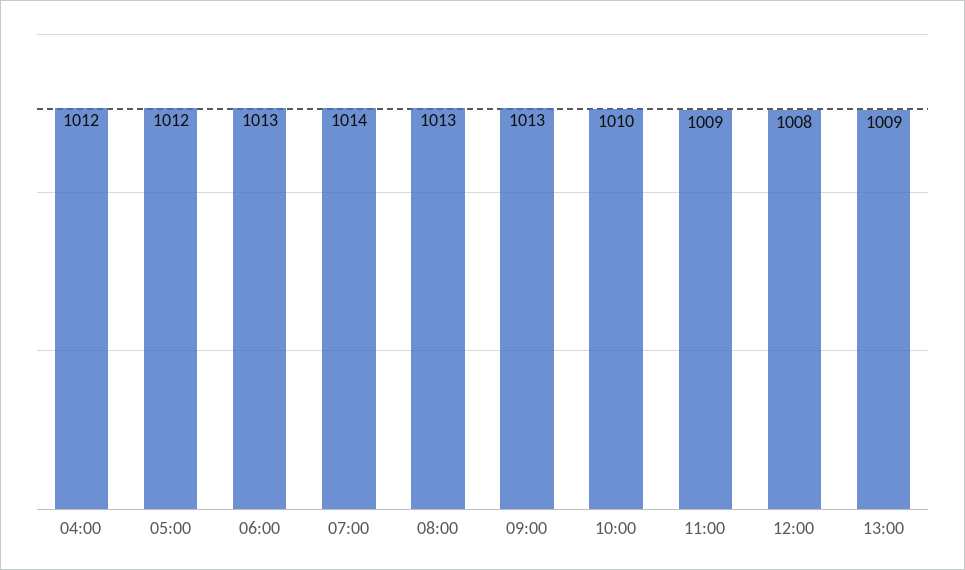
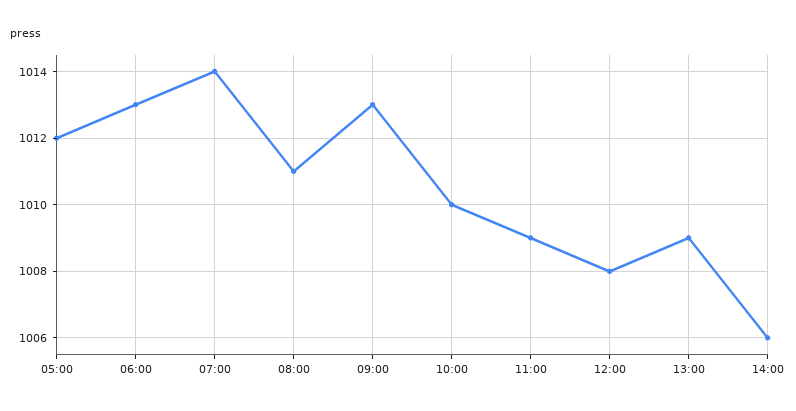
04:00: 1012 -> none
08:00: 1013 -> 1011
14:00: none -> 1006

